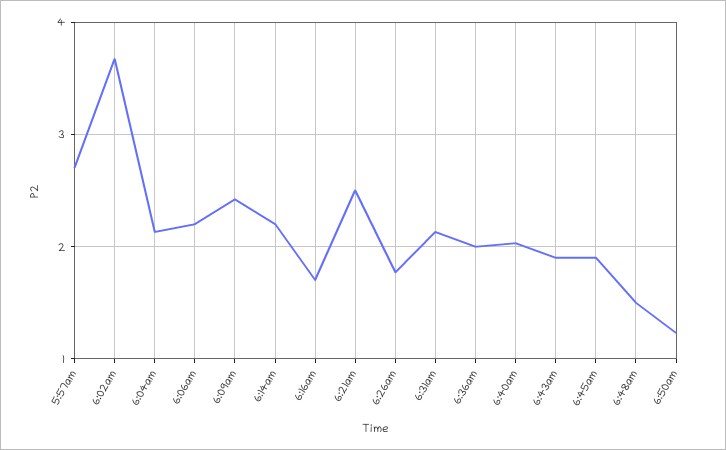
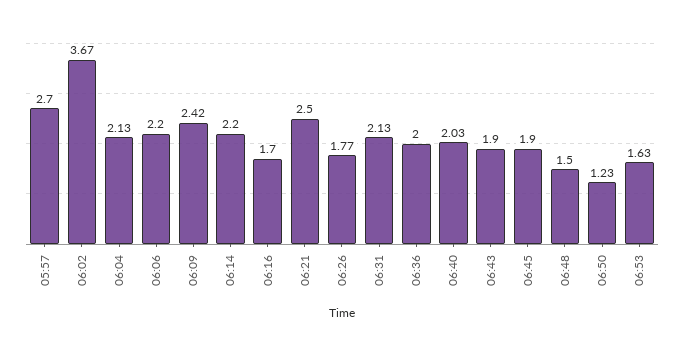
06:53: none -> 1.63

